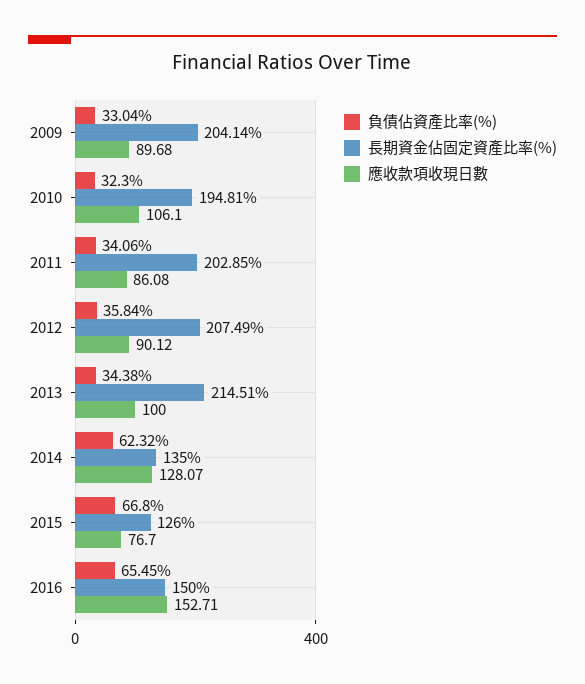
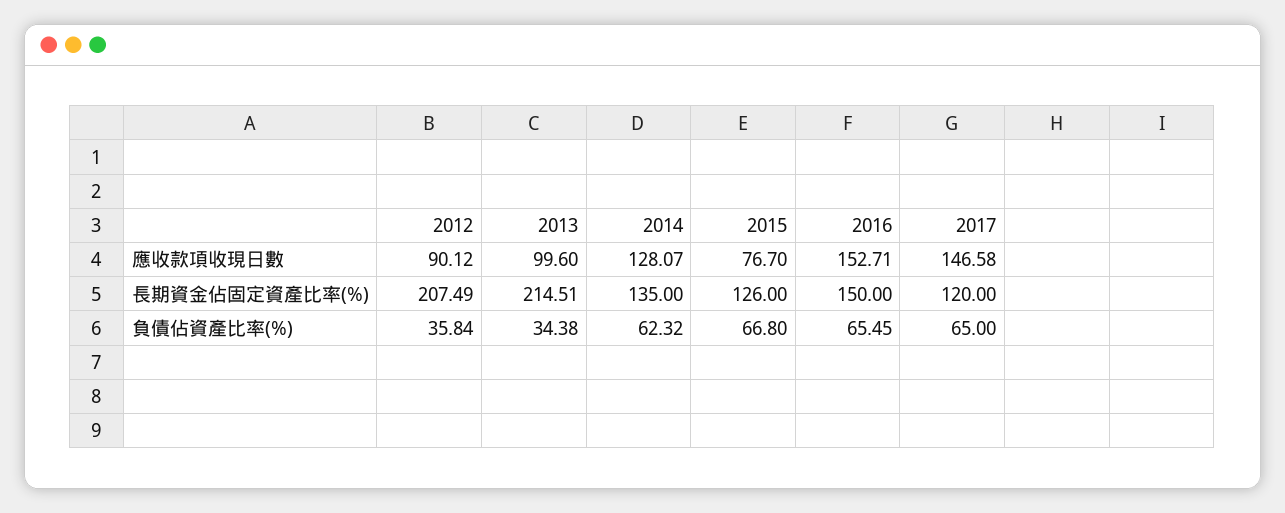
負債佔資產比率(%), 2009: 33.04 -> none
長期資金佔固定資產比率(%), 2009: 204.14 -> none
應收款項收現日數, 2009: 89.68 -> none
負債佔資產比率(%), 2010: 32.3 -> none
長期資金佔固定資產比率(%), 2010: 194.81 -> none
應收款項收現日數, 2010: 106.1 -> none
負債佔資產比率(%), 2011: 34.06 -> none
長期資金佔固定資產比率(%), 2011: 202.85 -> none
應收款項收現日數, 2011: 86.08 -> none
應收款項收現日數, 2013: 100 -> 99.6
應收款項收現日數, 2017: none -> 146.58
長期資金佔固定資產比率(%), 2017: none -> 120
負債佔資產比率(%), 2017: none -> 65

